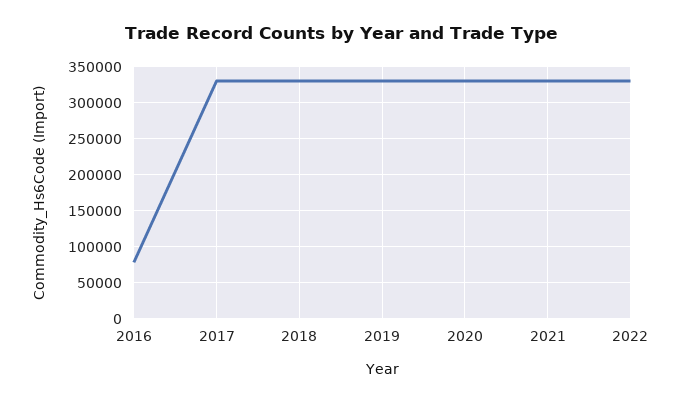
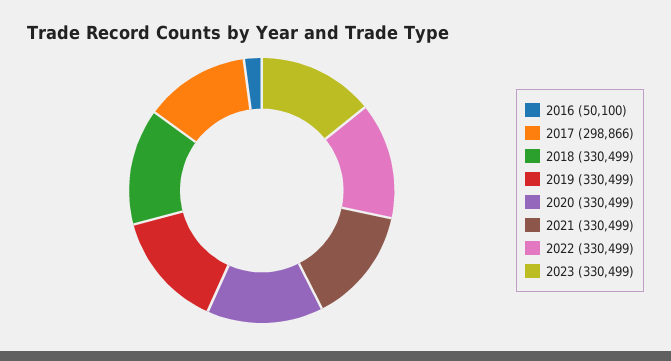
2016: 80000 -> 50100
2017: 330000 -> 298866
2023: none -> 330499

